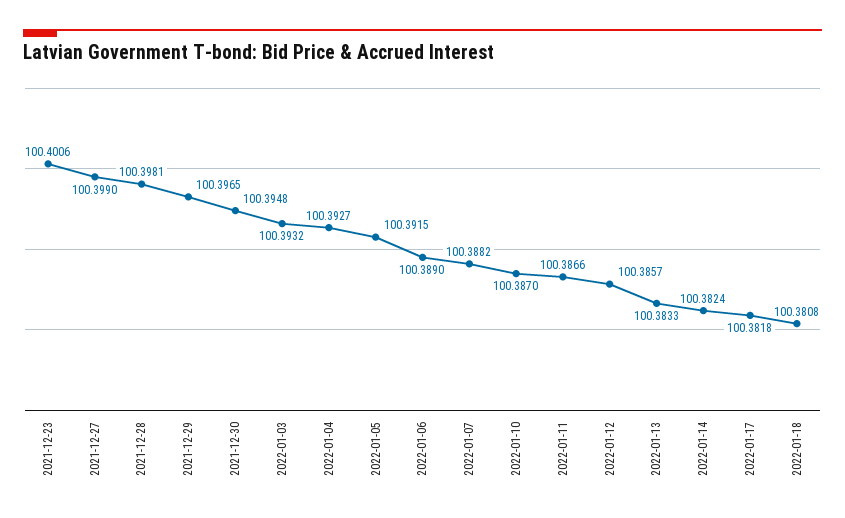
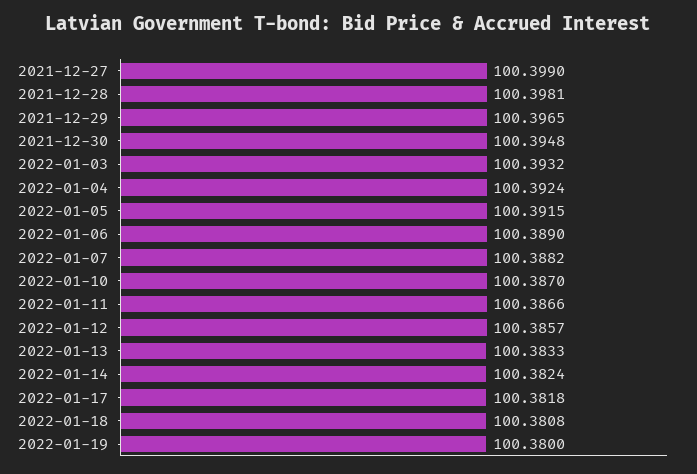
2021-12-23: 100.4006 -> none
2022-01-04: 100.3927 -> 100.3924
2022-01-19: none -> 100.38

